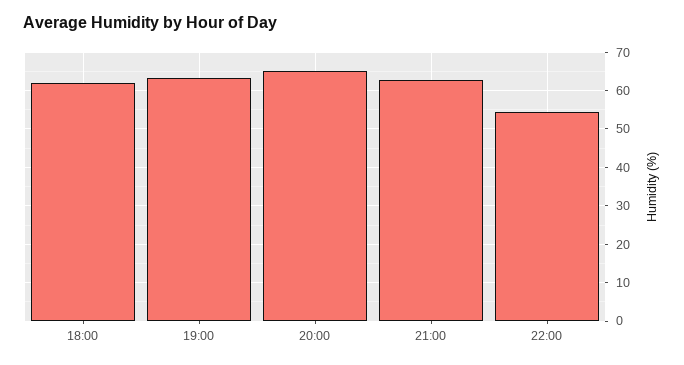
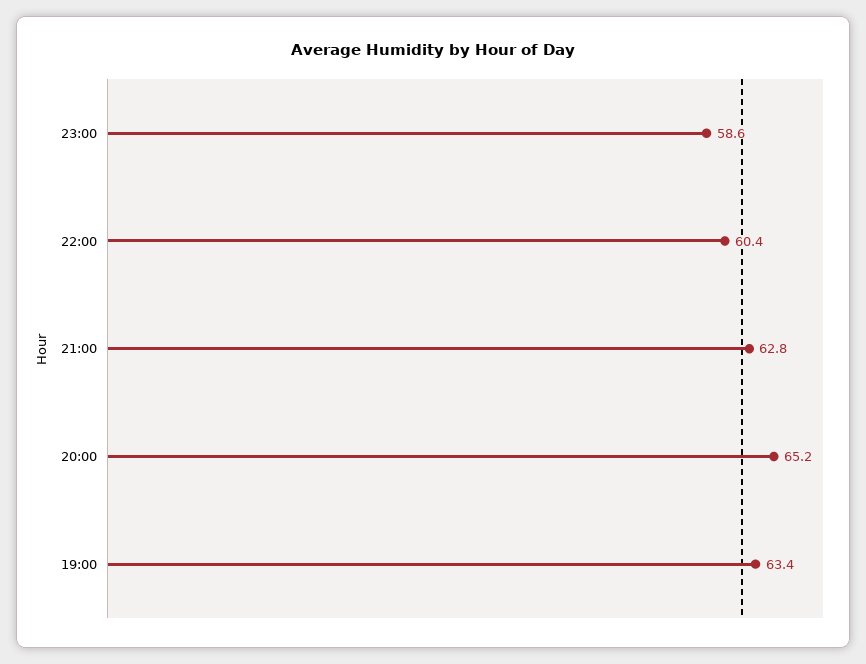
18:00: 62 -> none
22:00: 54 -> 60.4
23:00: none -> 58.6

